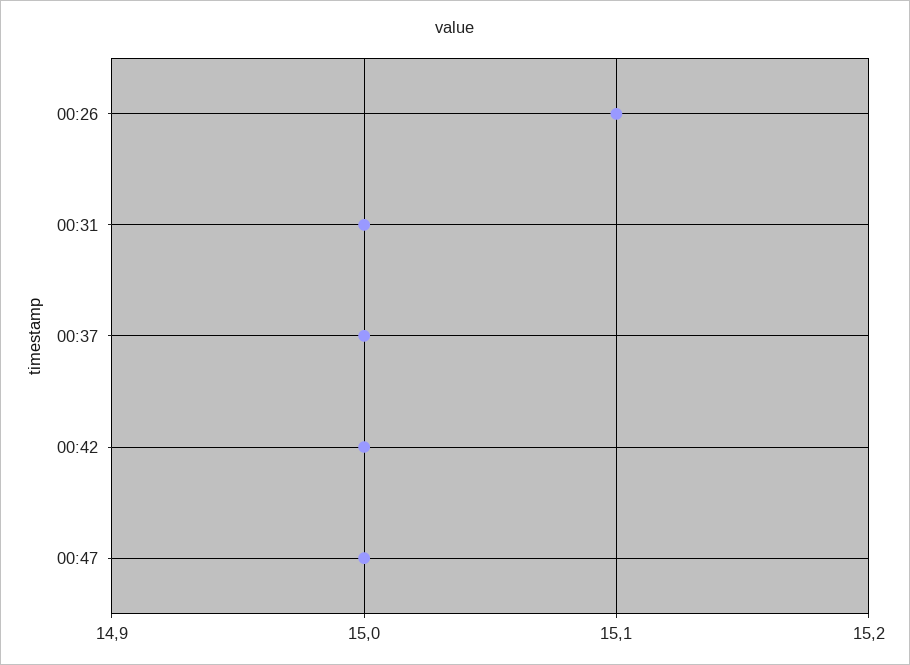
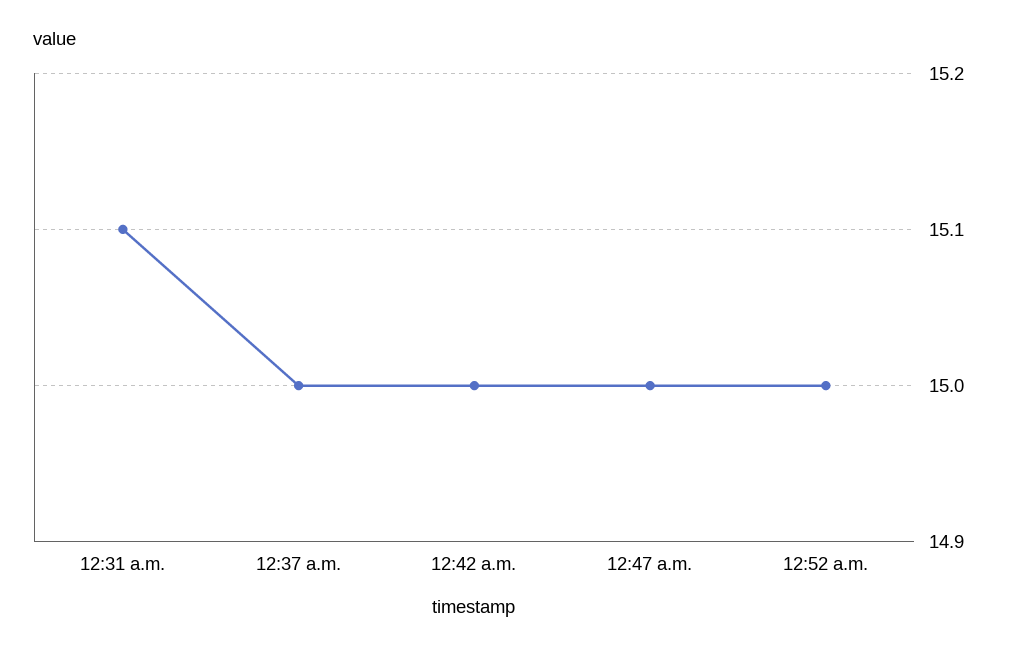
00:26: 15.1 -> none
00:31: 15 -> 15.1
12:52 a.m.: none -> 15

